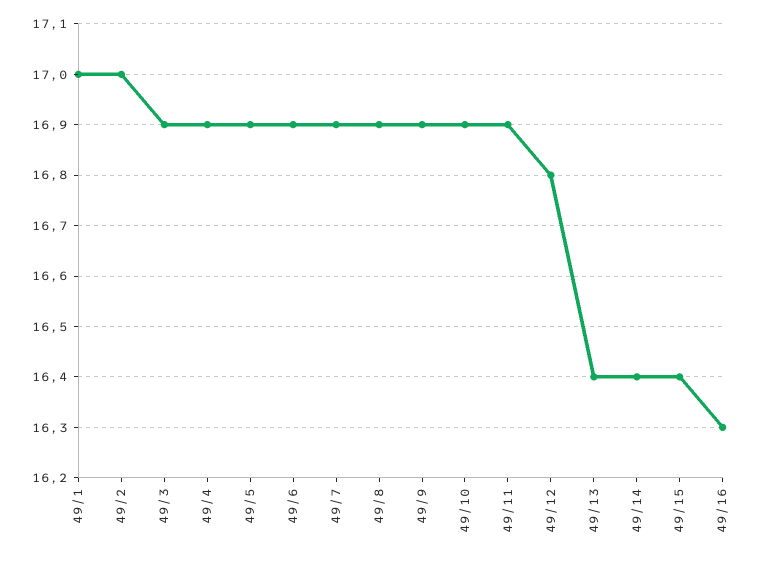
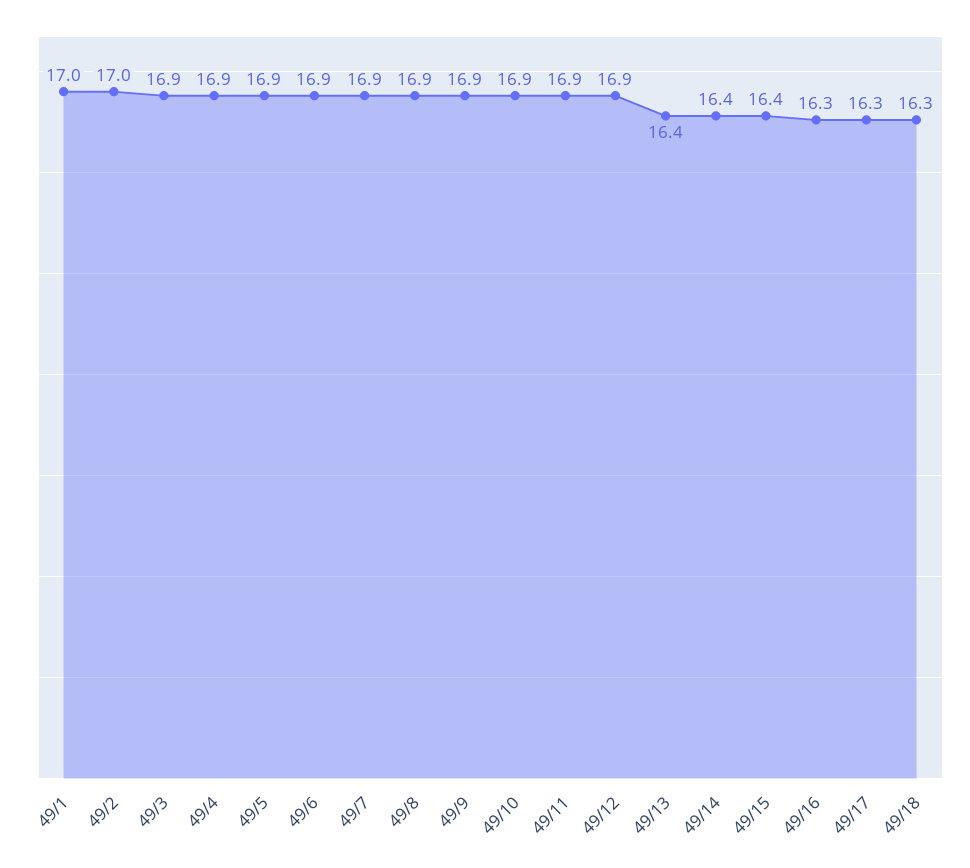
49/12: 16.8 -> 16.9
49/17: none -> 16.3
49/18: none -> 16.3

